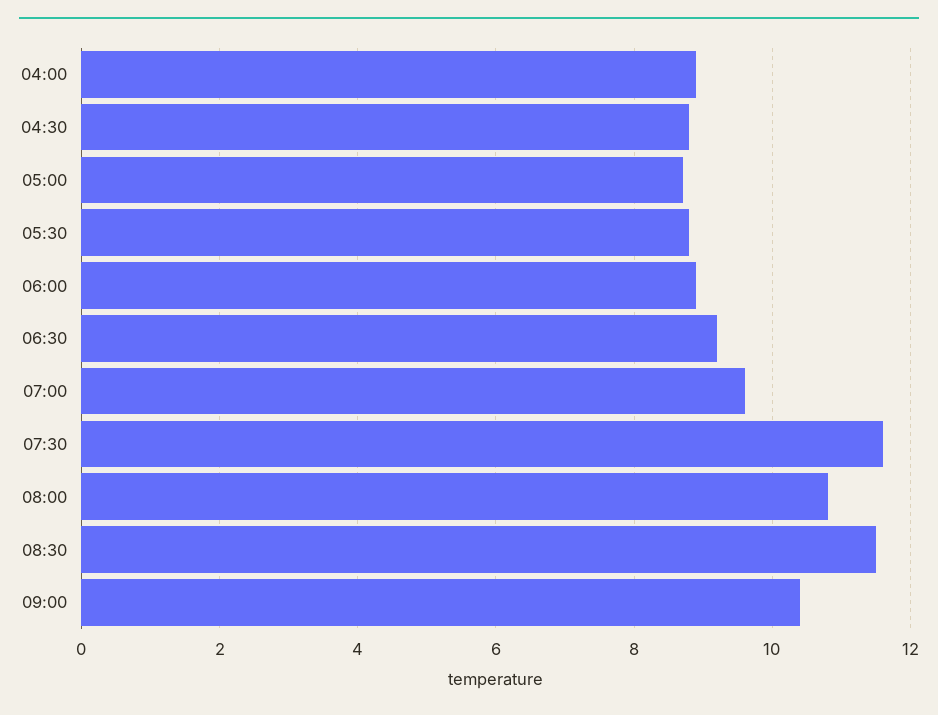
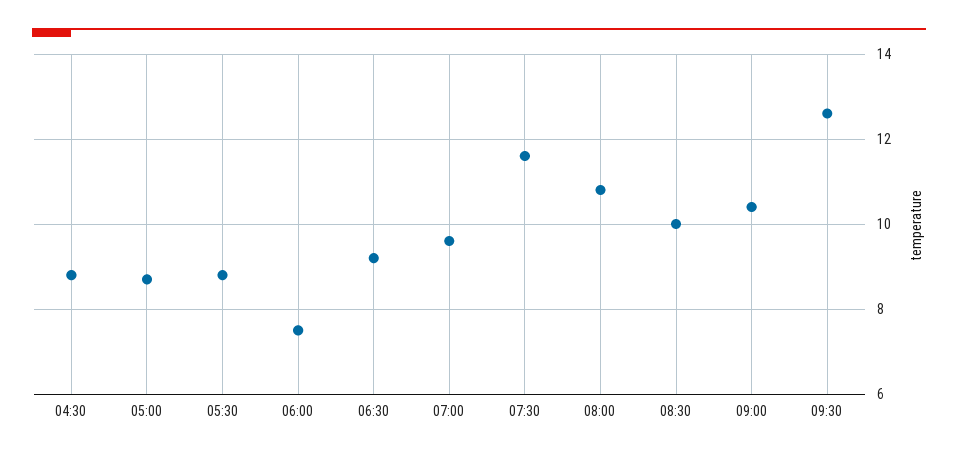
04:00: 9 -> none
06:00: 9 -> 7.5
08:30: 11.5 -> 10
09:30: none -> 12.5

